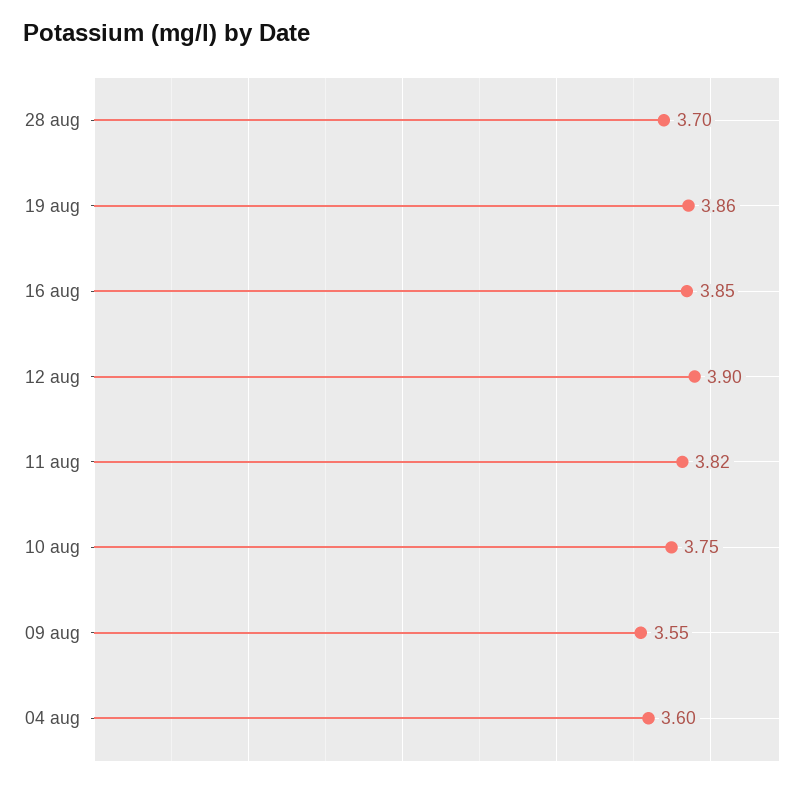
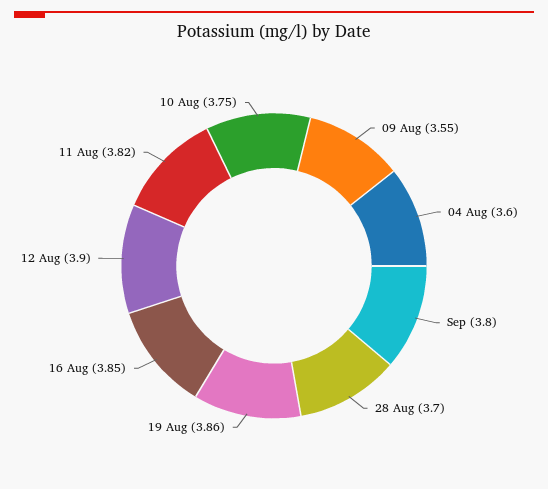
Sep: none -> 3.8

